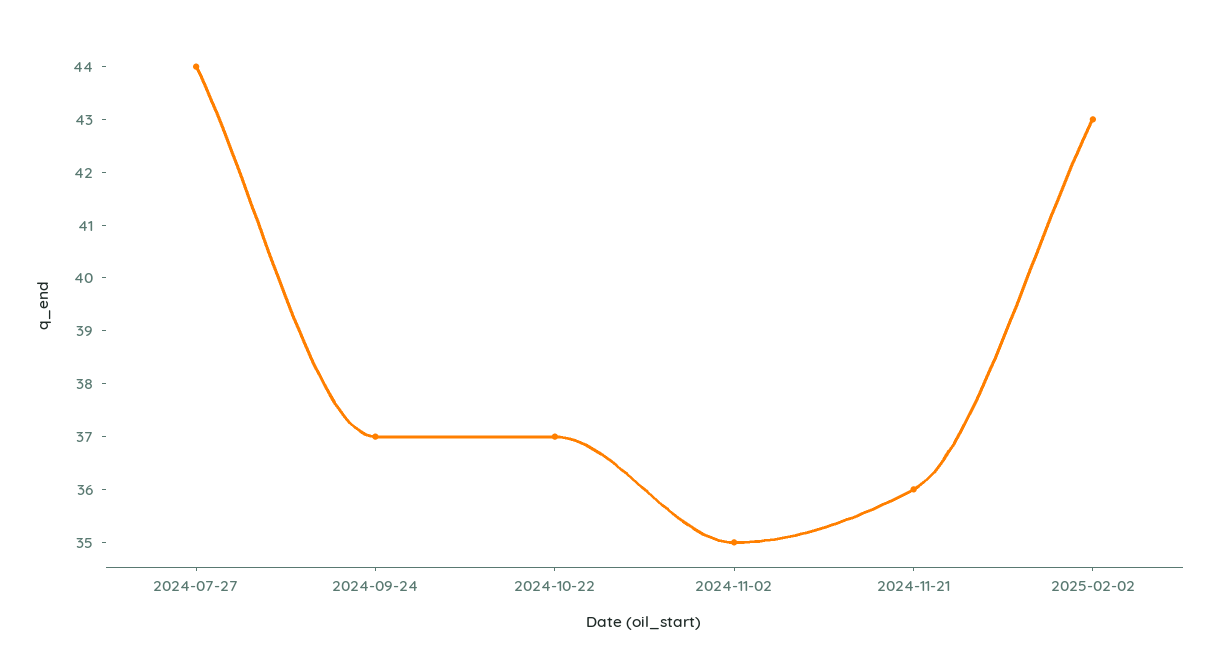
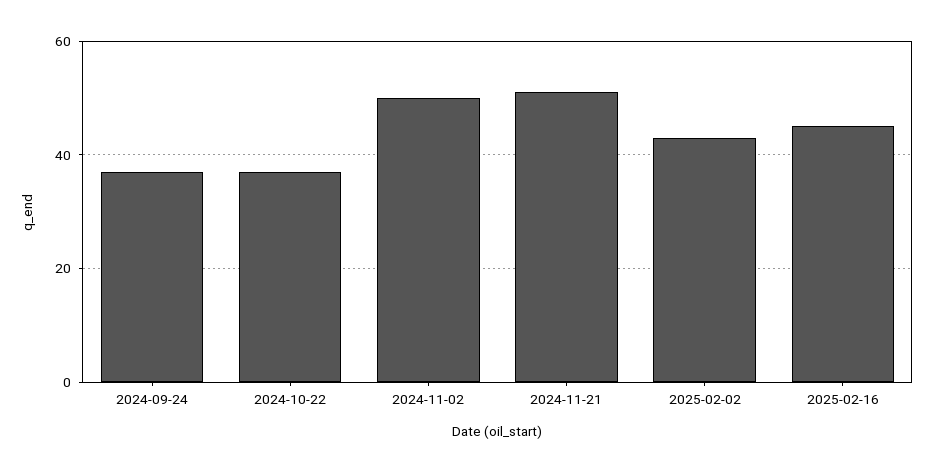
2024-07-27: 44 -> none
2024-11-02: 35 -> 50
2024-11-21: 36 -> 50
2025-02-16: none -> 45

